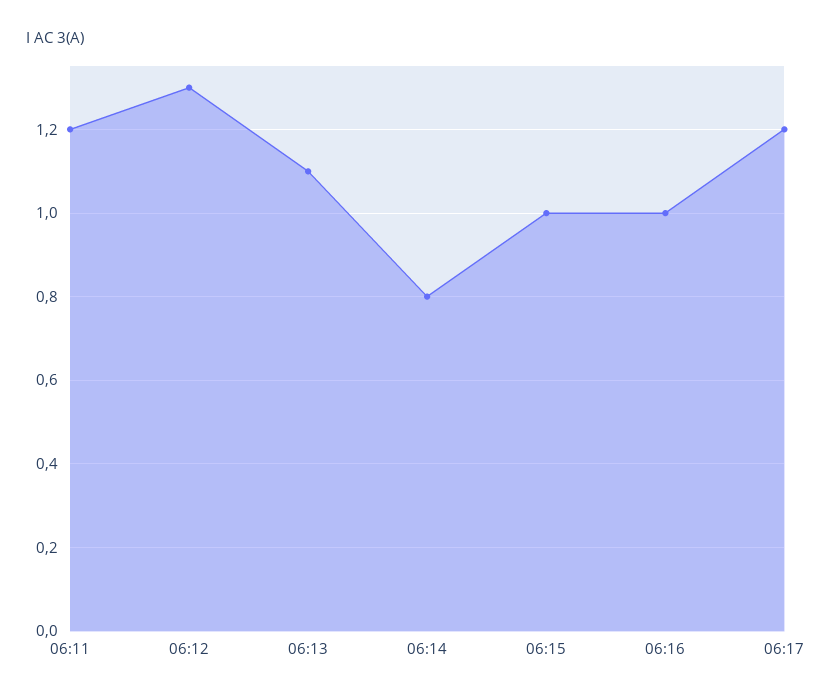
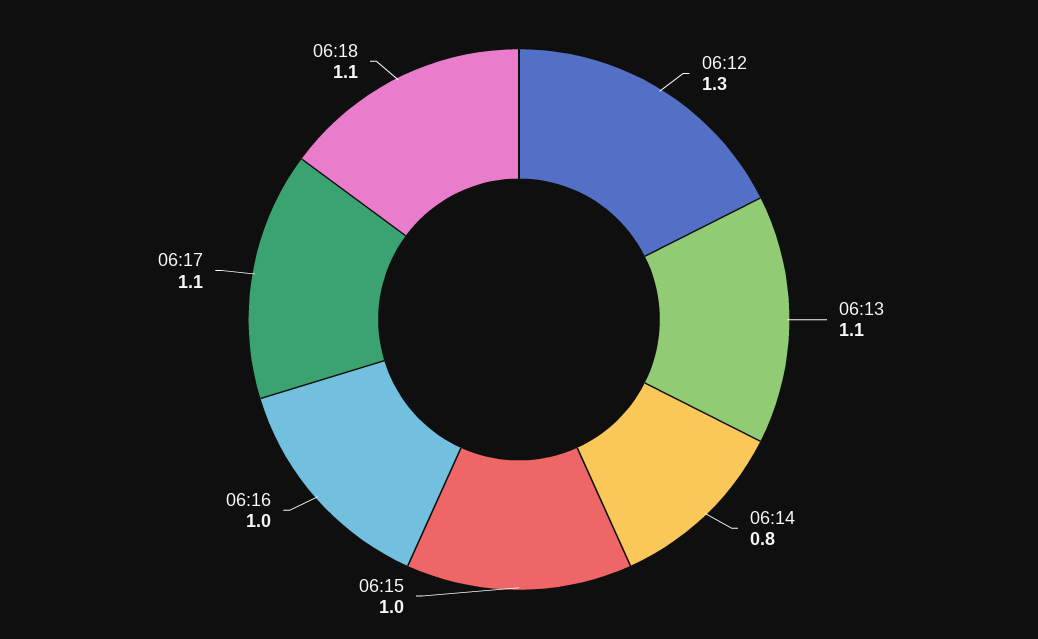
06:11: 1.2 -> none
06:17: 1.2 -> 1.1
06:18: none -> 1.1

